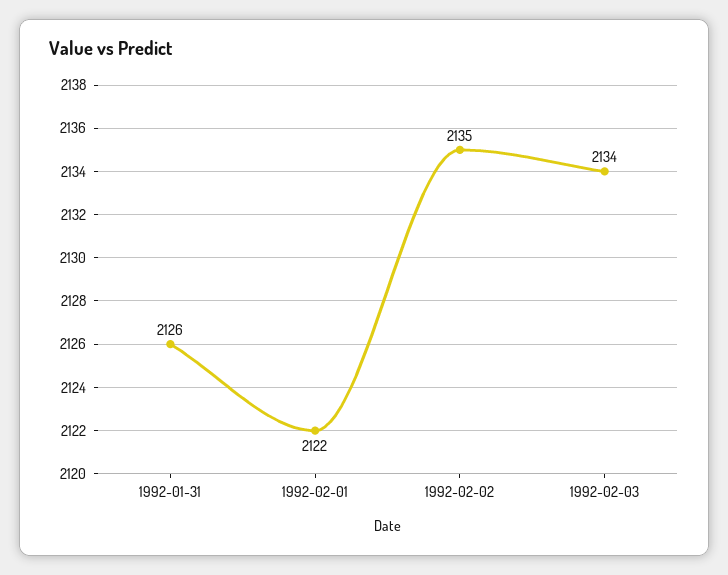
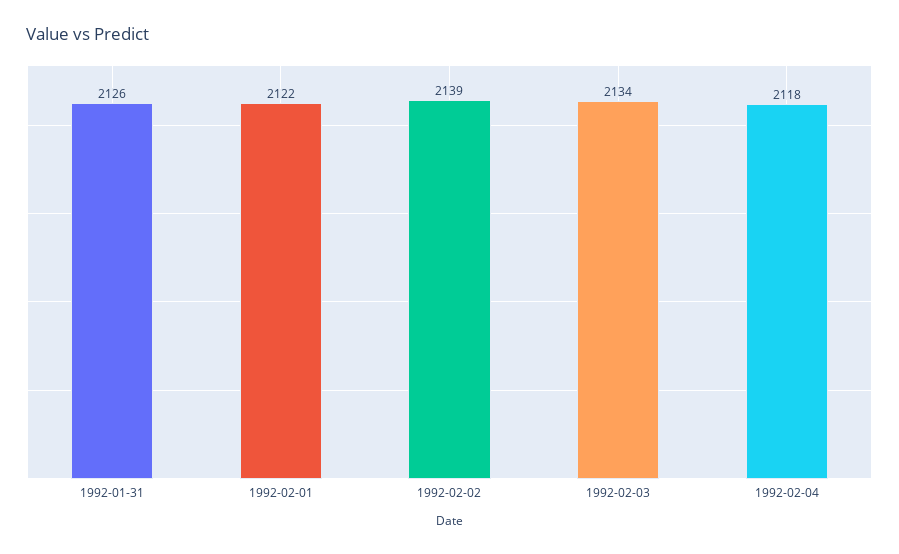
1992-02-02: 2135 -> 2139
1992-02-04: none -> 2118

